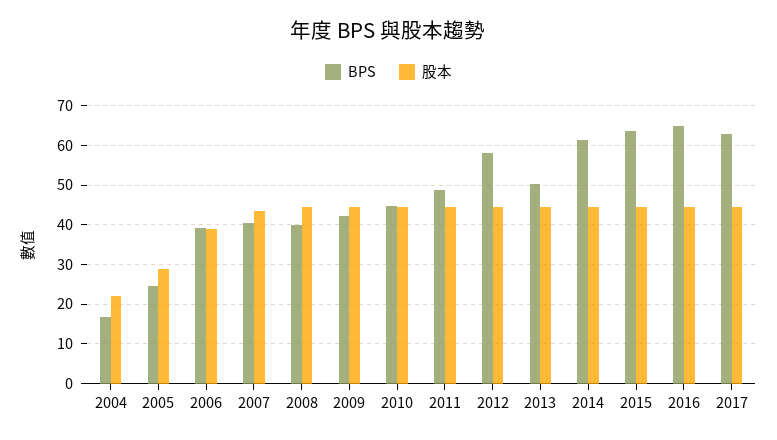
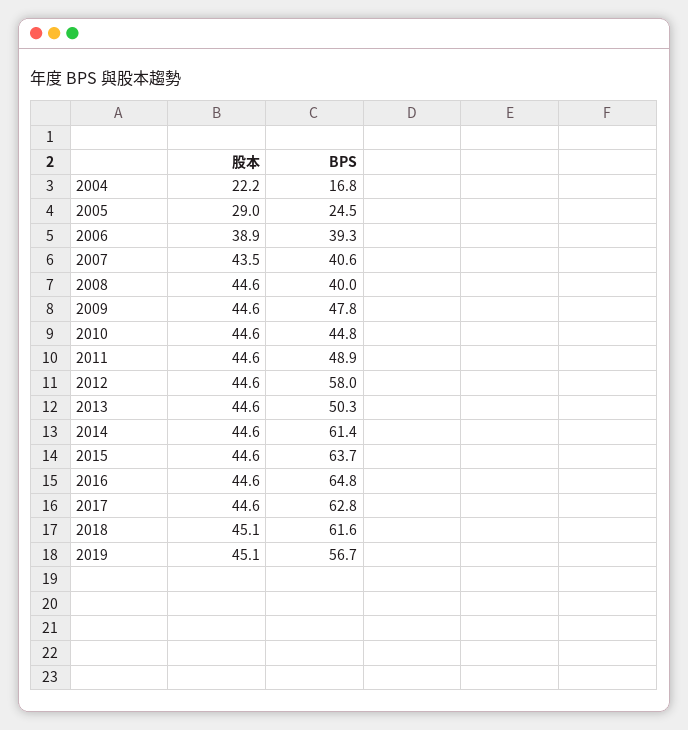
BPS, 2009: 42 -> 47.8
股本, 2018: none -> 45.1
BPS, 2018: none -> 61.6
股本, 2019: none -> 45.1
BPS, 2019: none -> 56.7

